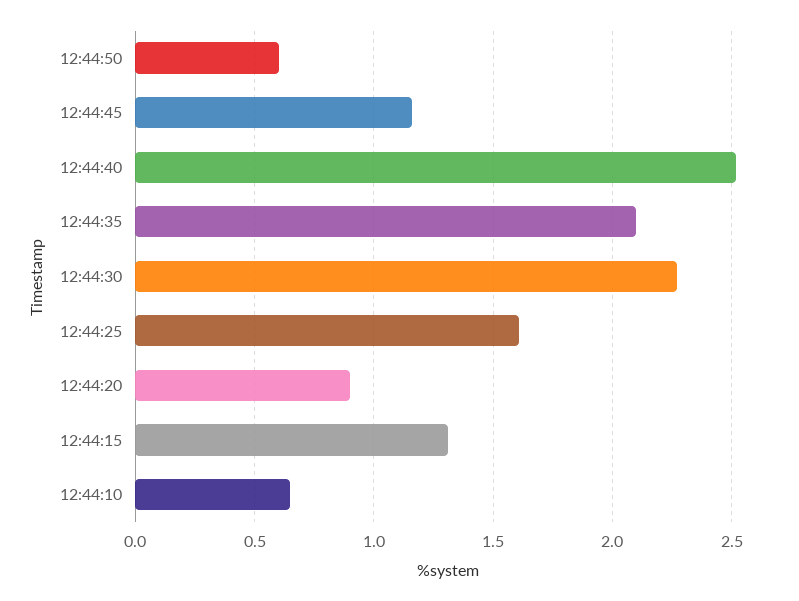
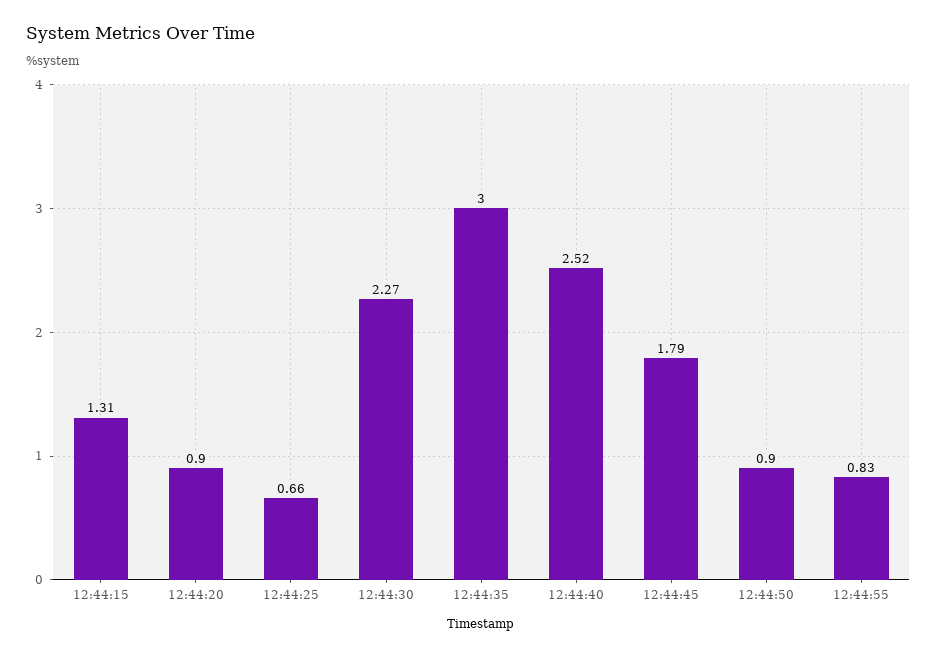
12:44:50: 0.6 -> 0.9
12:44:45: 1.15 -> 1.79
12:44:35: 2.1 -> 3
12:44:25: 1.6 -> 0.66
12:44:10: 0.65 -> none
12:44:55: none -> 0.83

